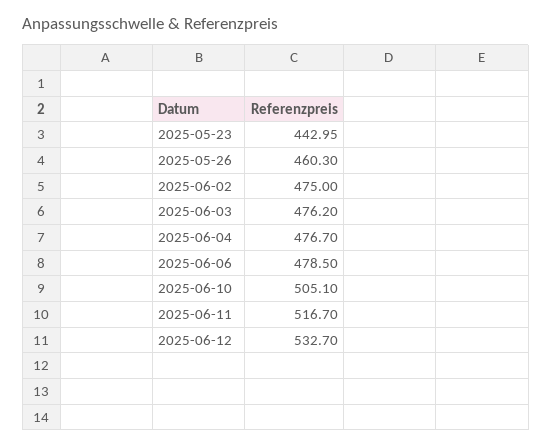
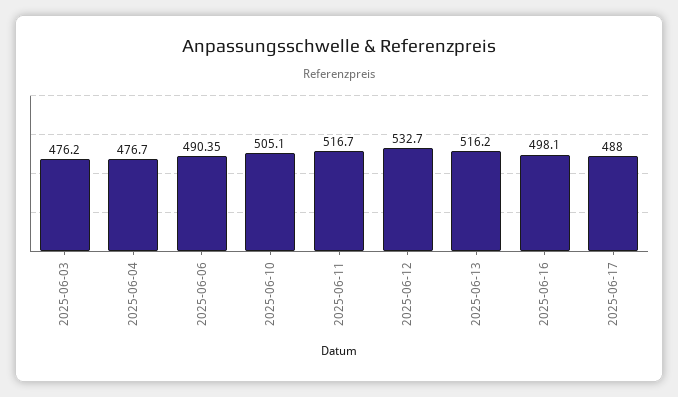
2025-05-23: 442.95 -> none
2025-05-26: 460.3 -> none
2025-06-02: 475 -> none
2025-06-06: 478.5 -> 490.35
2025-06-13: none -> 516.2
2025-06-16: none -> 498.1
2025-06-17: none -> 488

